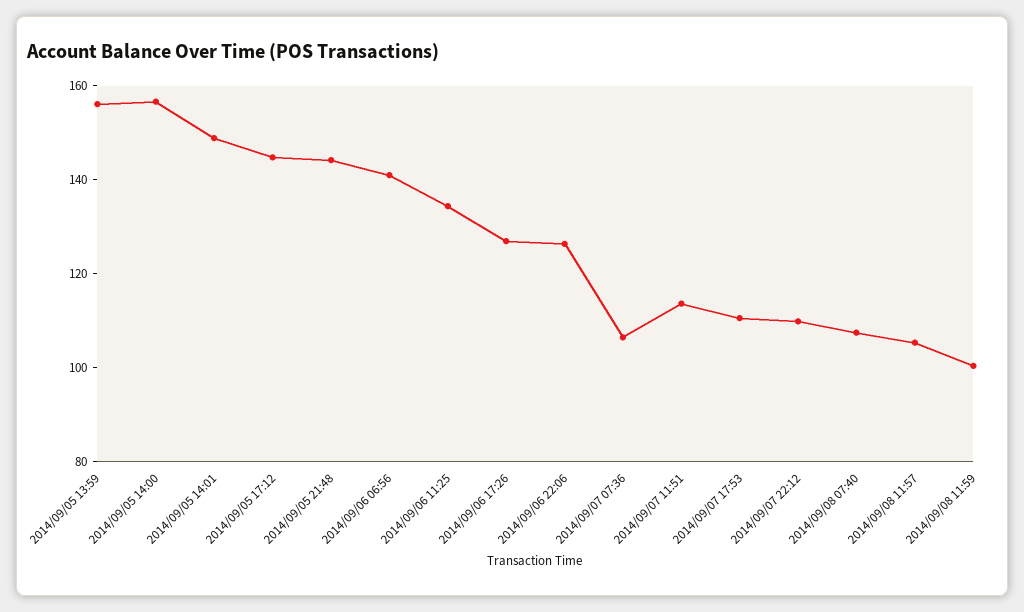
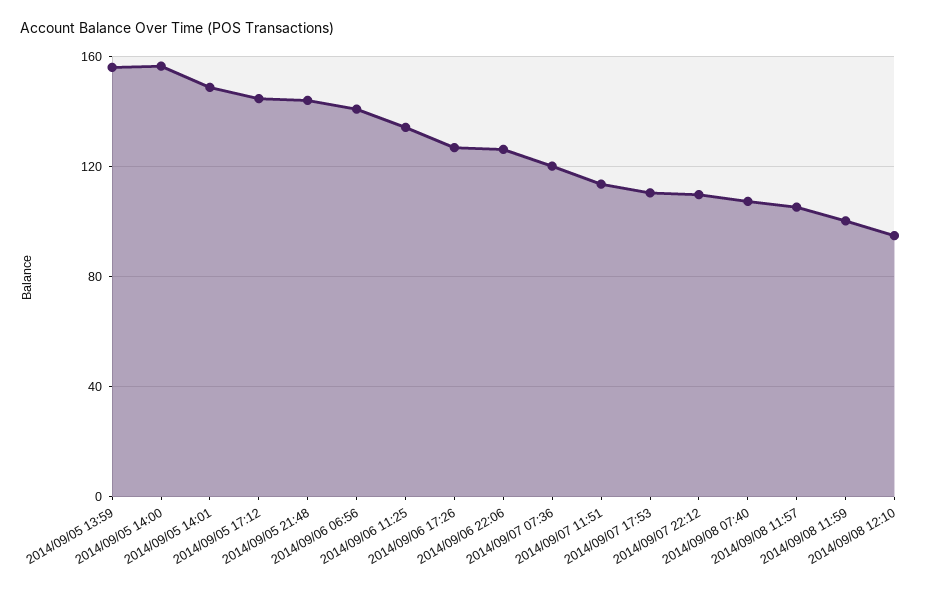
2014/09/07 07:36: 105 -> 120
2014/09/08 12:10: none -> 95

